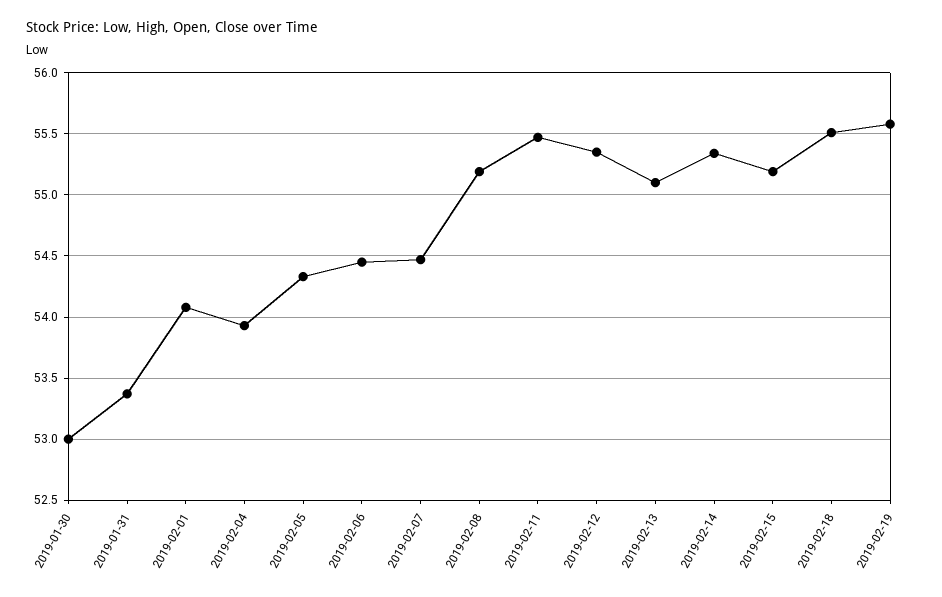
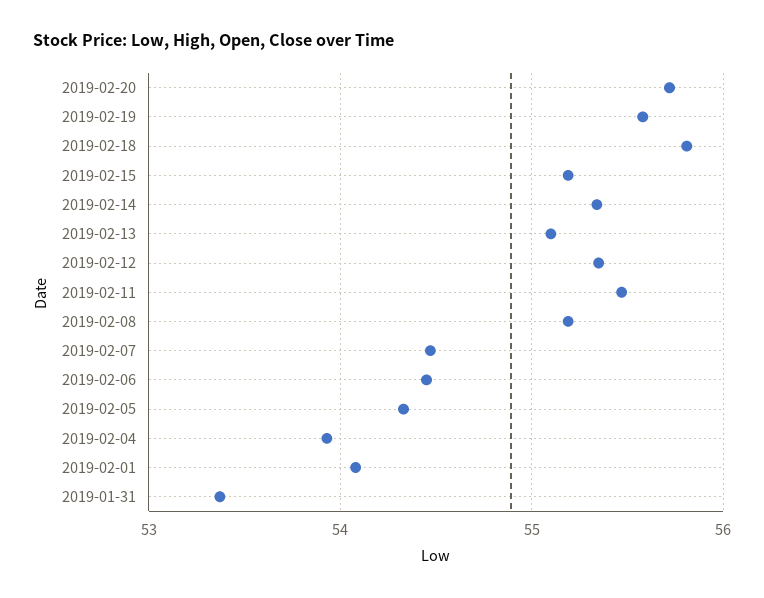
2019-01-30: 53 -> none
2019-02-18: 55.5 -> 55.8
2019-02-20: none -> 55.7

